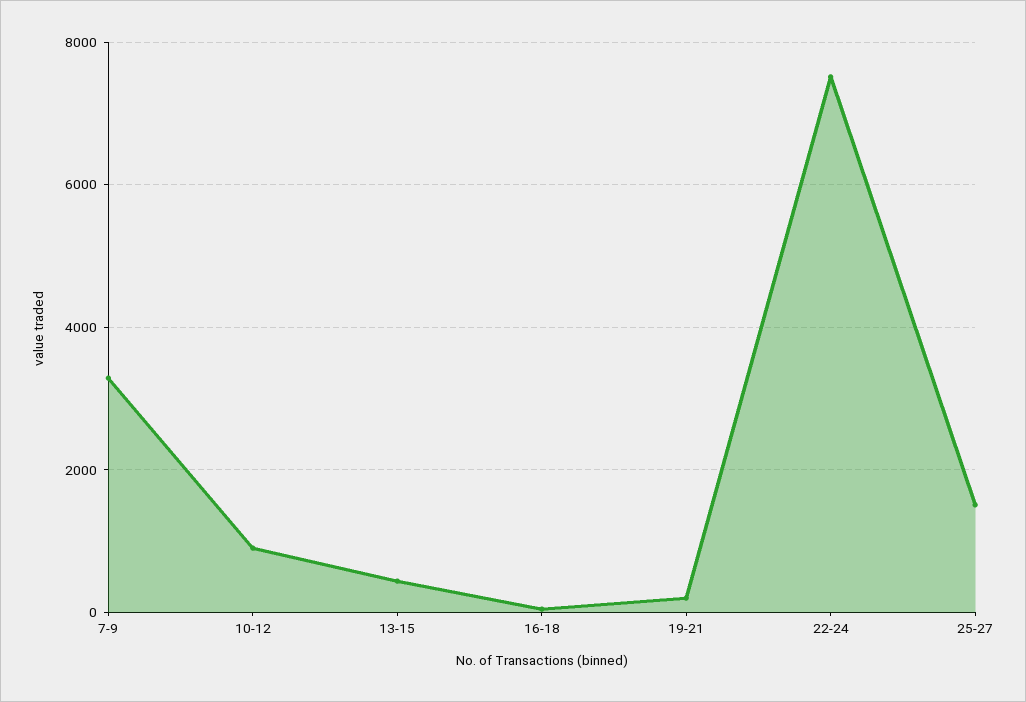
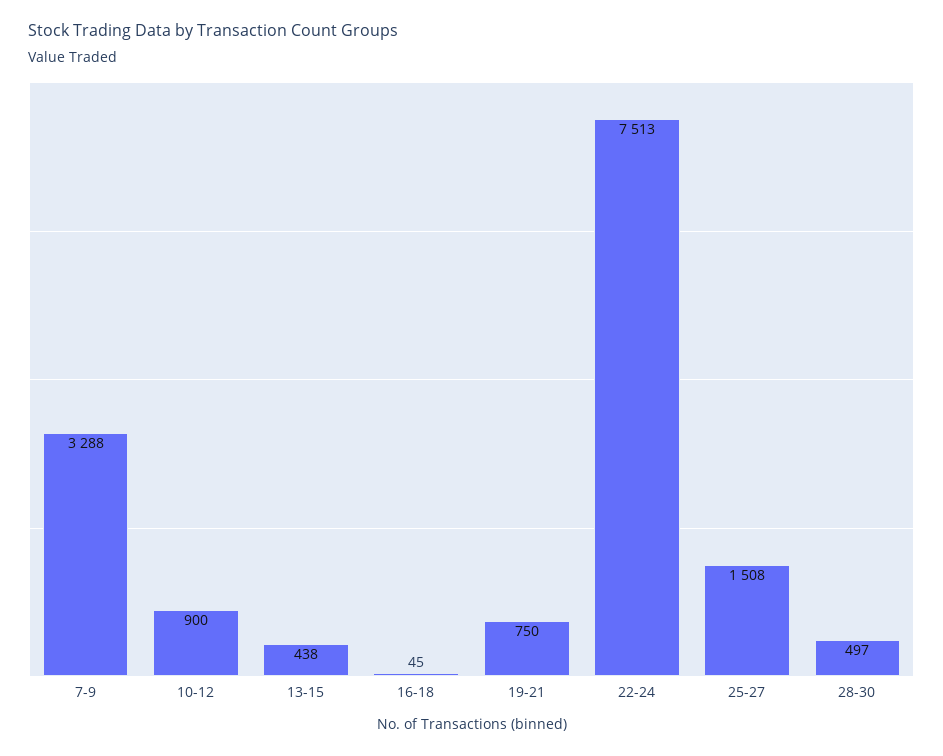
19-21: 200 -> 750
28-30: none -> 497

